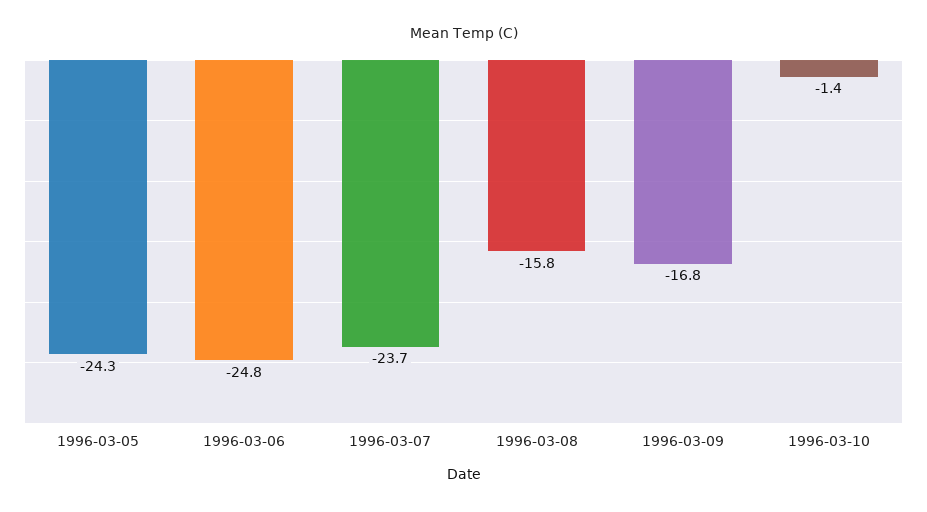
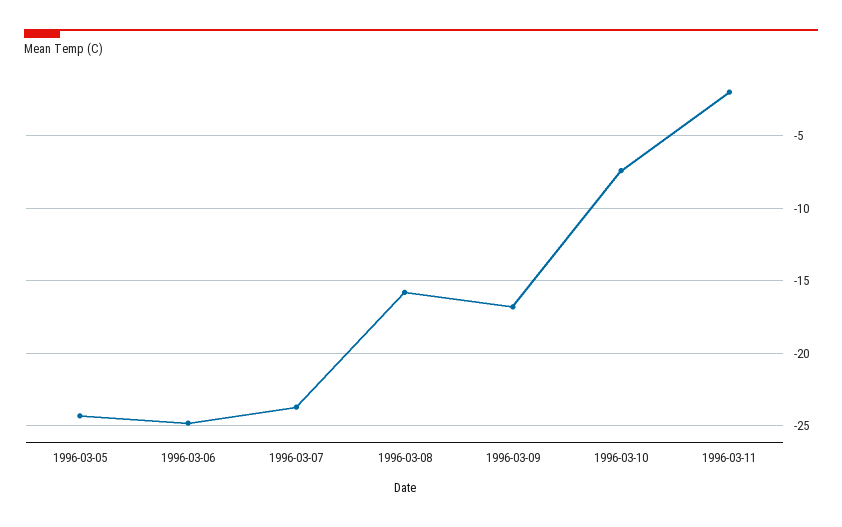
1996-03-10: -1.4 -> -7.5
1996-03-11: none -> -2

